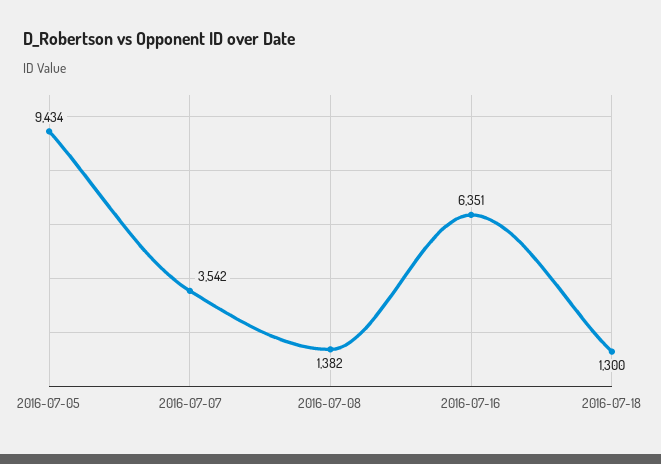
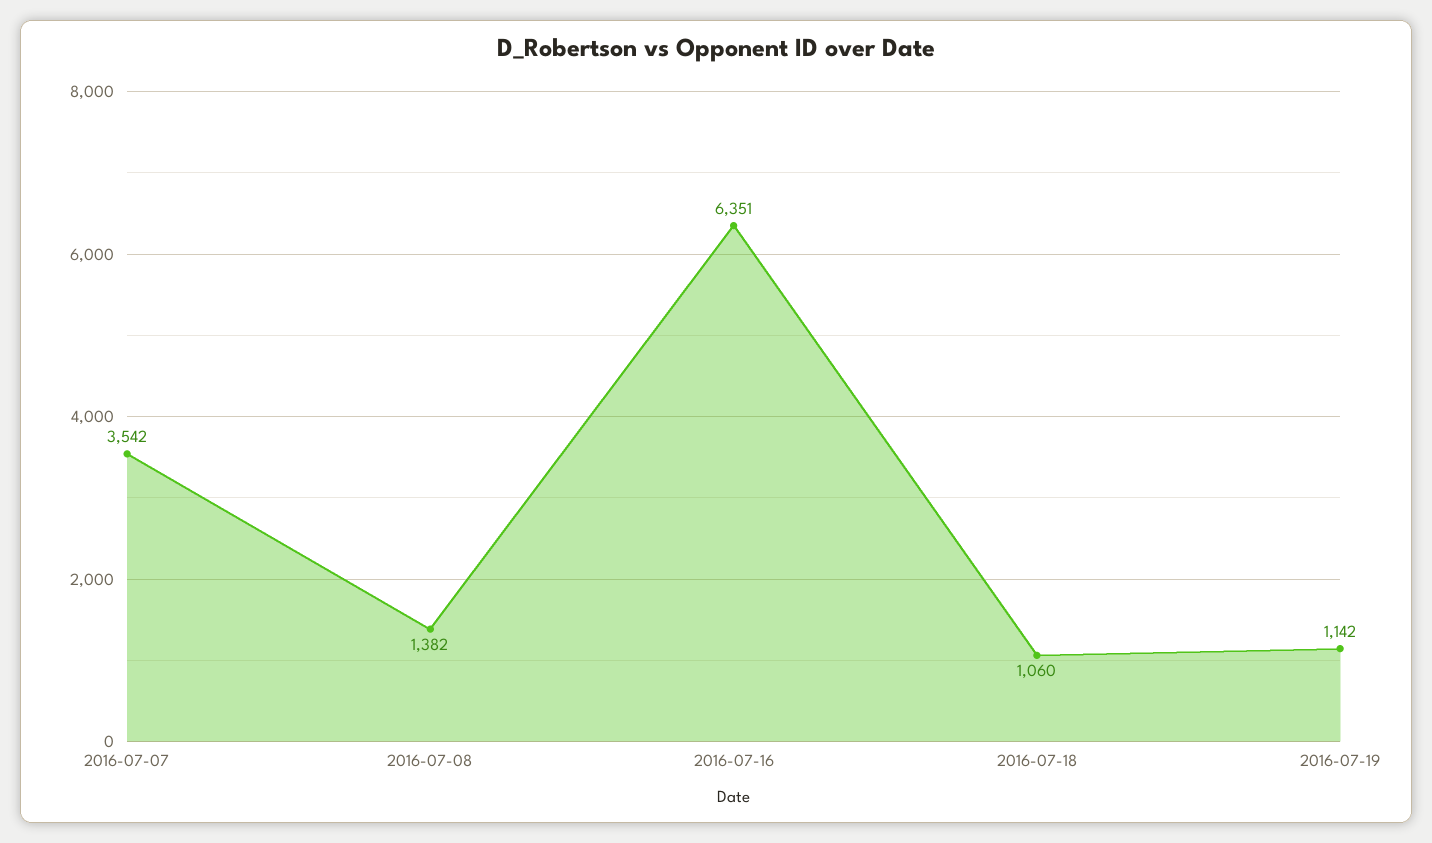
2016-07-05: 9434 -> none
2016-07-18: 1300 -> 1060
2016-07-19: none -> 1142

